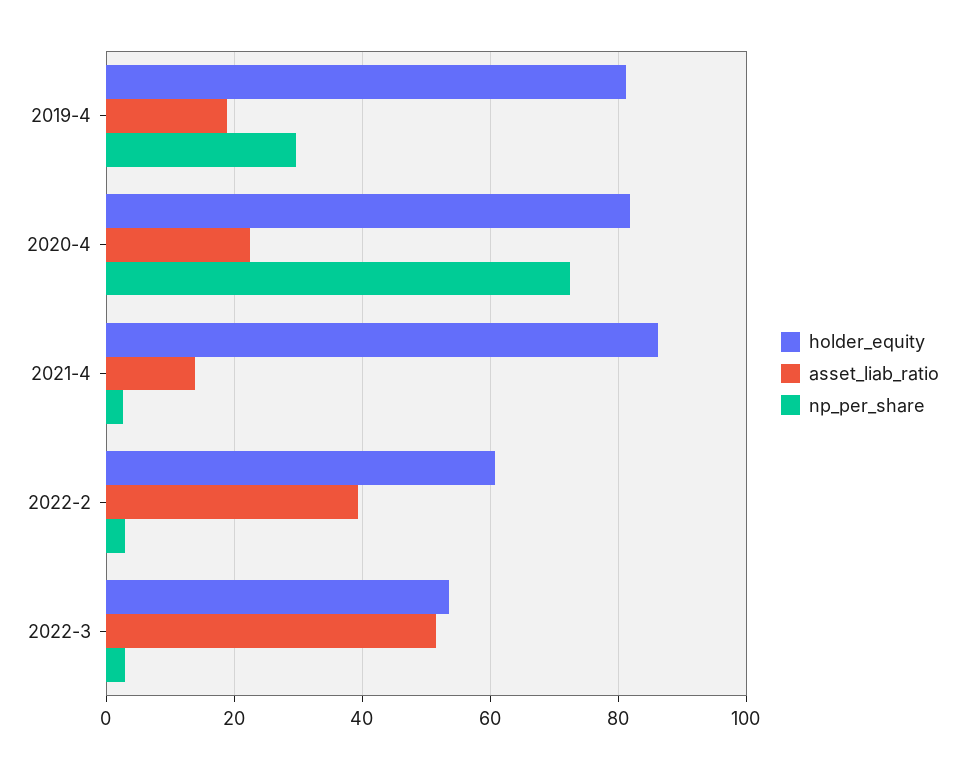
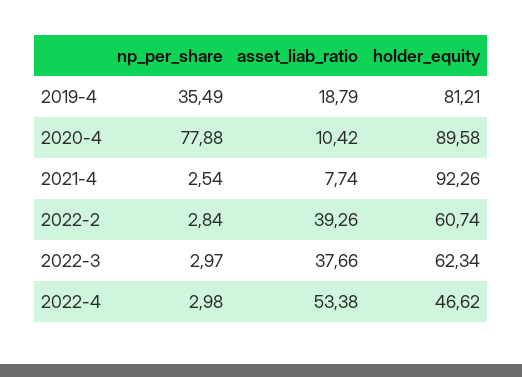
np_per_share, 2019-4: 30 -> 35.49
holder_equity, 2020-4: 82 -> 89.58
asset_liab_ratio, 2020-4: 22 -> 10.42
np_per_share, 2020-4: 72 -> 77.88
holder_equity, 2021-4: 86 -> 92.26
asset_liab_ratio, 2021-4: 14 -> 7.74
holder_equity, 2022-3: 54 -> 62.34
asset_liab_ratio, 2022-3: 52 -> 37.66
np_per_share, 2022-4: none -> 2.98
asset_liab_ratio, 2022-4: none -> 53.38
holder_equity, 2022-4: none -> 46.62

